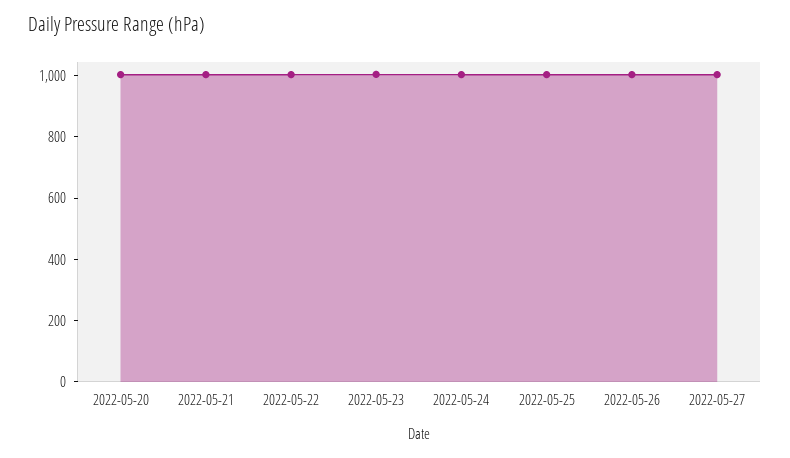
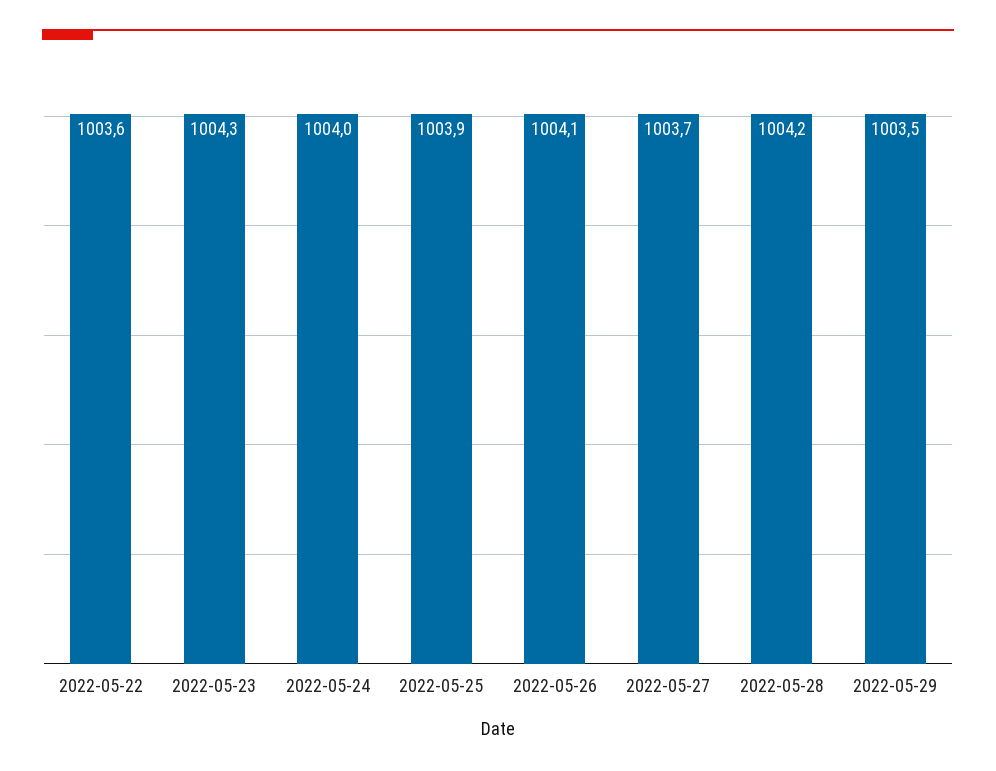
2022-05-20: 1000 -> none
2022-05-21: 1000 -> none
2022-05-28: none -> 1004.2
2022-05-29: none -> 1003.5

